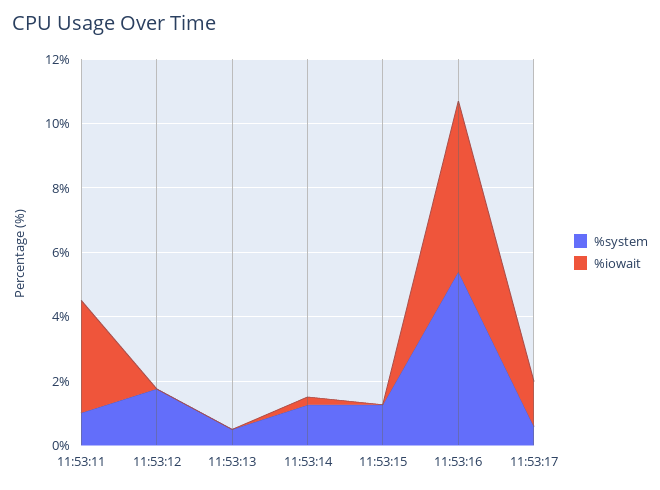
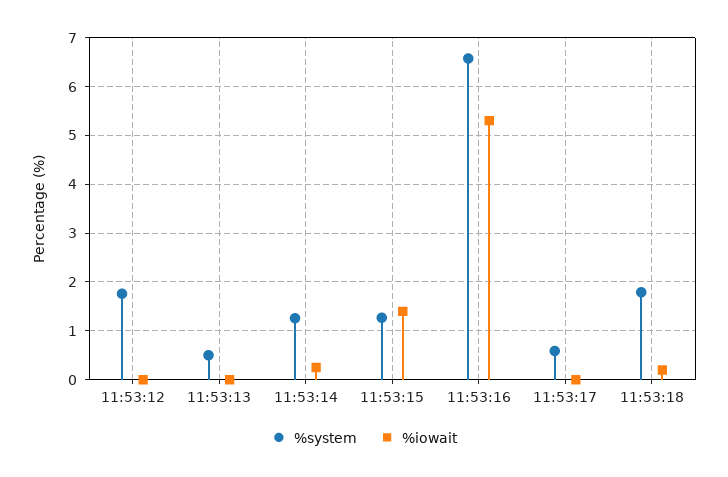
%system, 11:53:11: 1 -> none
%iowait, 11:53:11: 3.5 -> none
%iowait, 11:53:15: 0 -> 1.4
%system, 11:53:16: 5.5 -> 6.6
%iowait, 11:53:17: 1.5 -> 0
%system, 11:53:18: none -> 1.8
%iowait, 11:53:18: none -> 0.2

